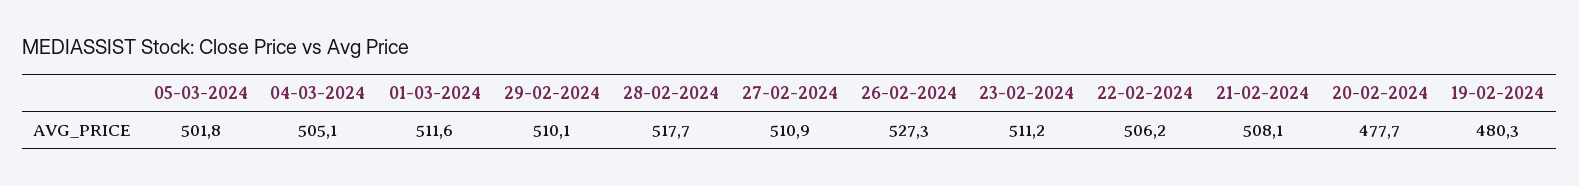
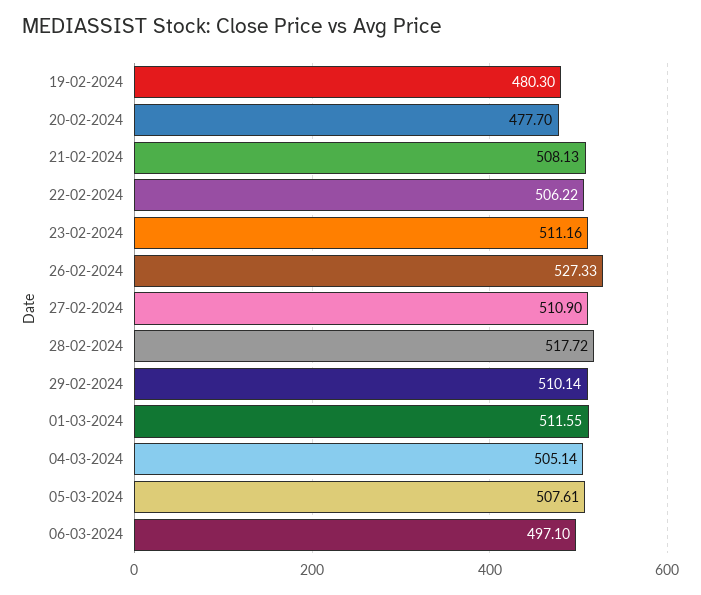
05-03-2024: 501.8 -> 507.61
06-03-2024: none -> 497.1

